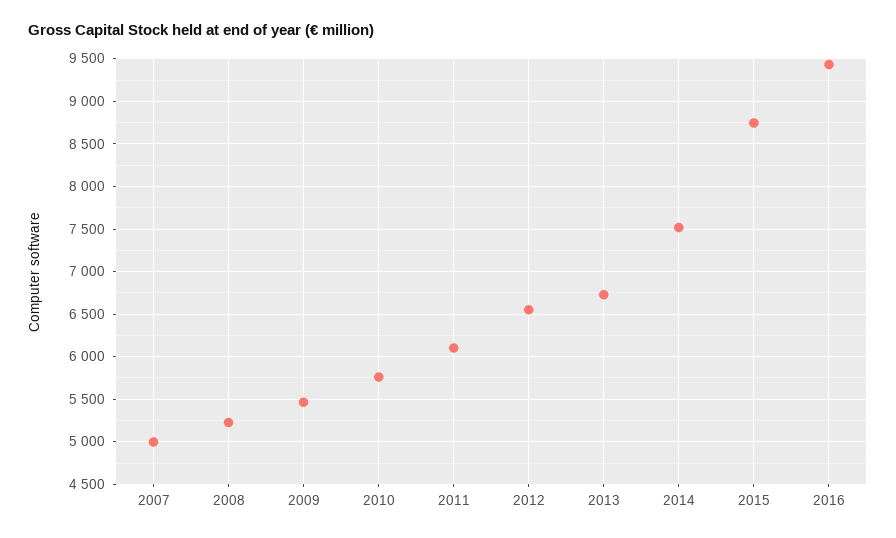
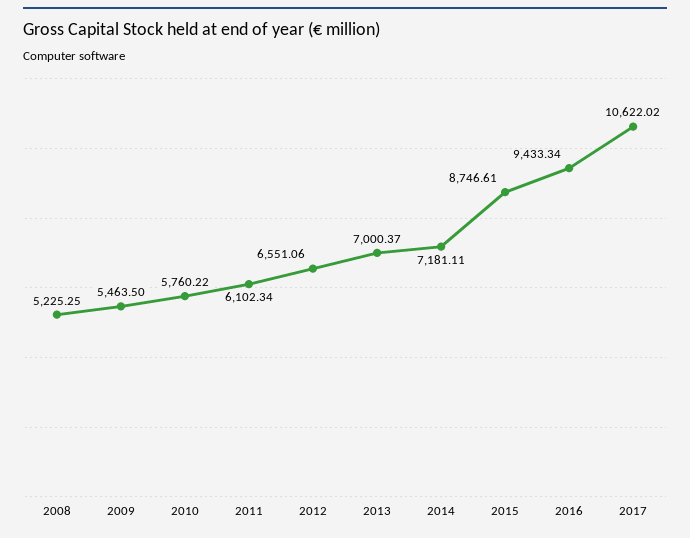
2007: 5000 -> none
2013: 6700 -> 7000.37
2014: 7500 -> 7181.11
2017: none -> 10622.02

